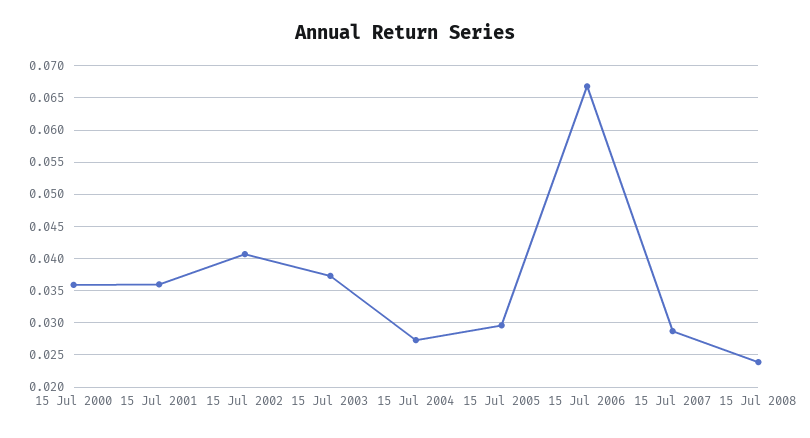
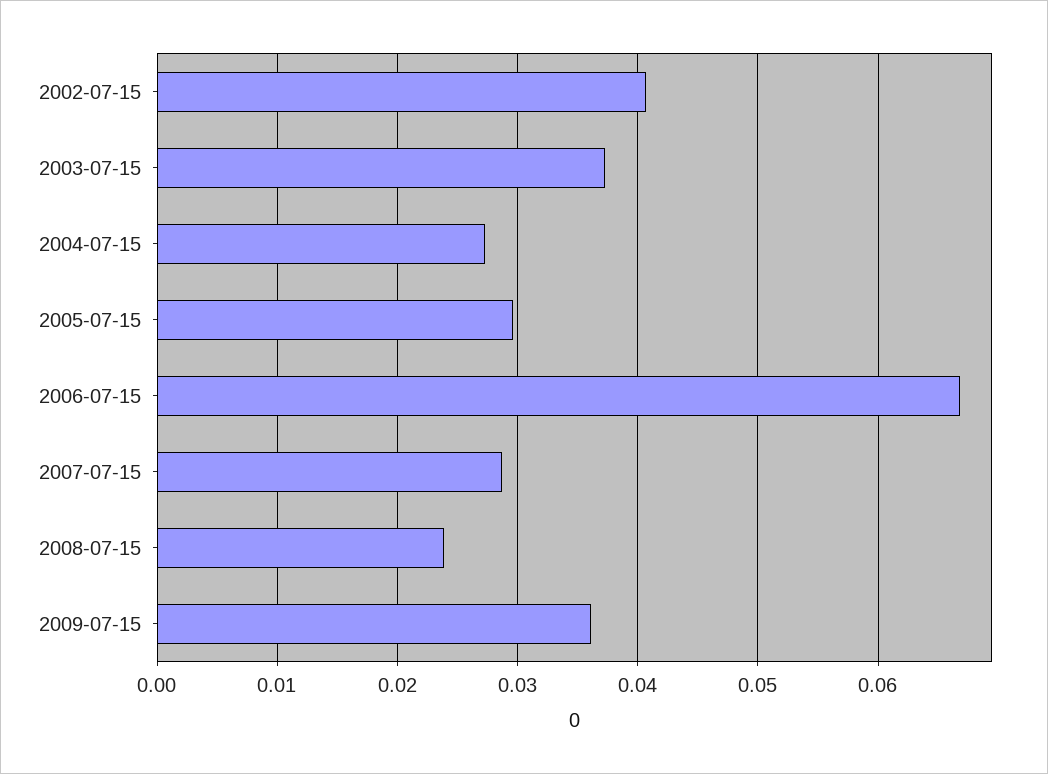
15 Jul 2000: 0.036 -> none
15 Jul 2001: 0.036 -> none
2009-07-15: none -> 0.036

